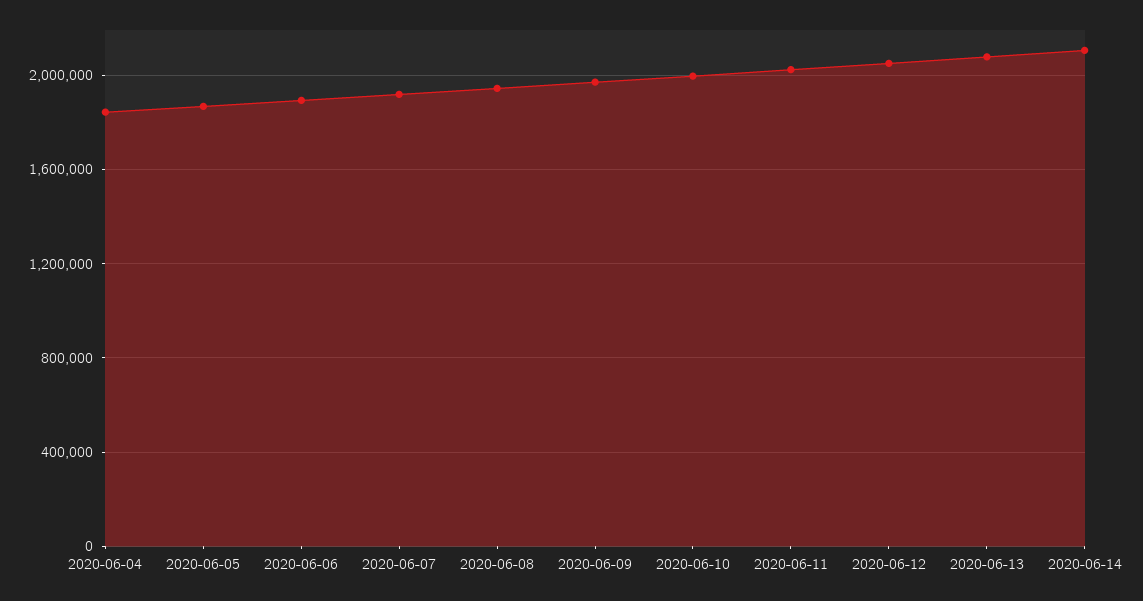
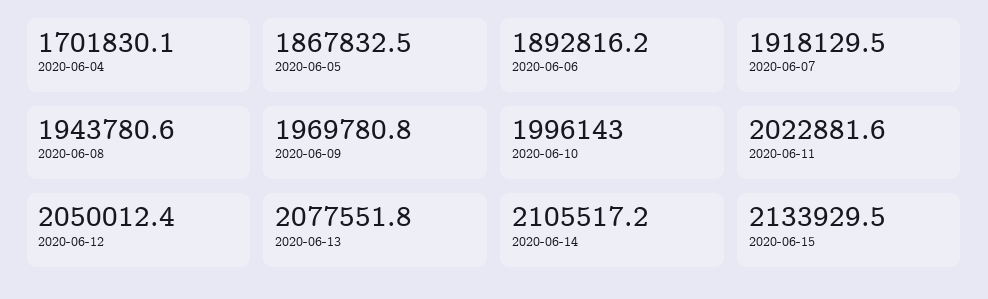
2020-06-04: 1850000 -> 1701830.1
2020-06-15: none -> 2133929.5

